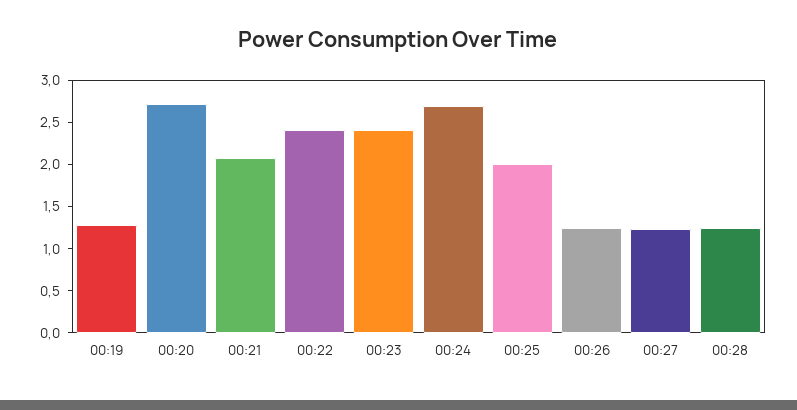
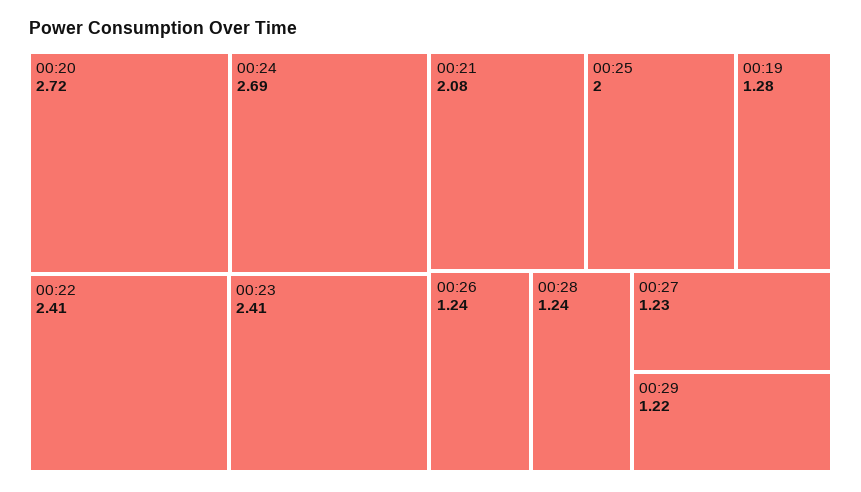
00:29: none -> 1.22

